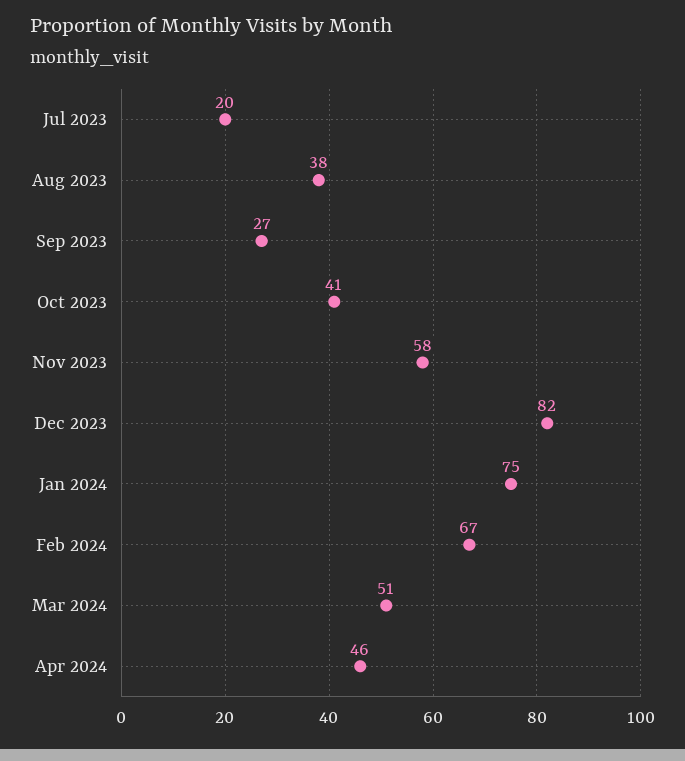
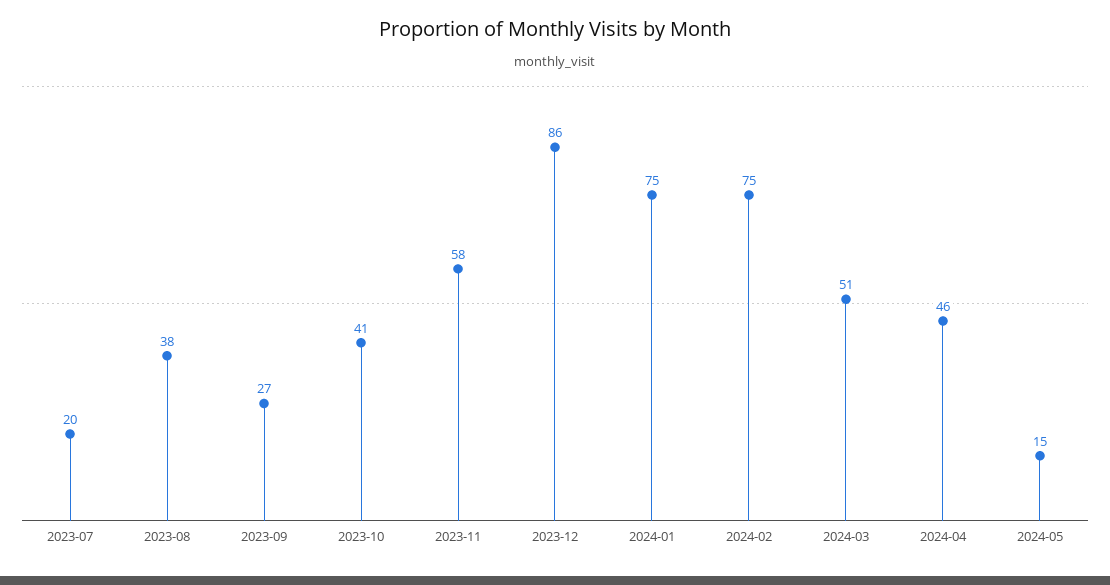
Dec 2023: 82 -> 86
Feb 2024: 67 -> 75
2024-05: none -> 15

